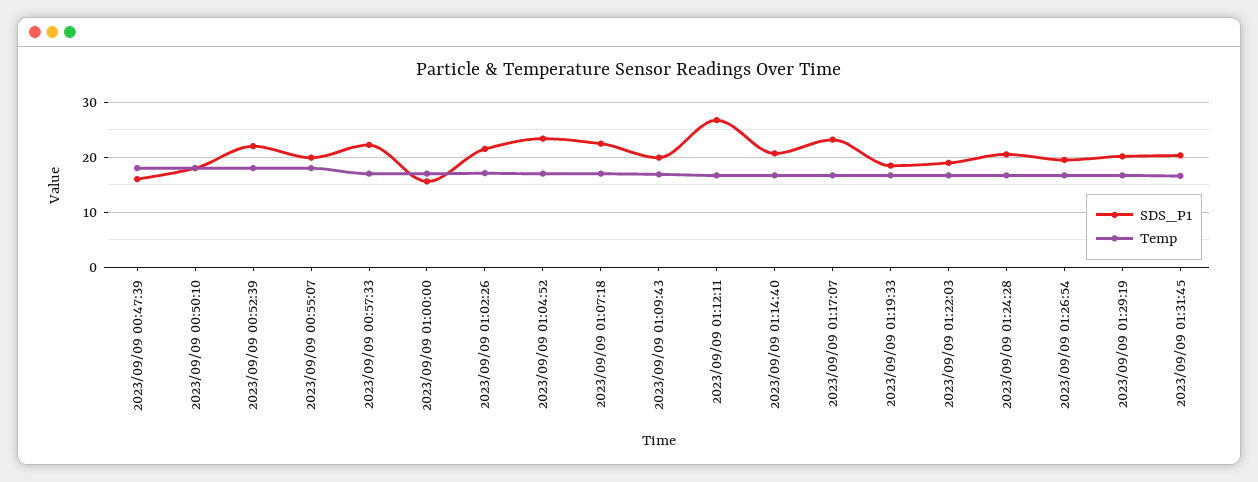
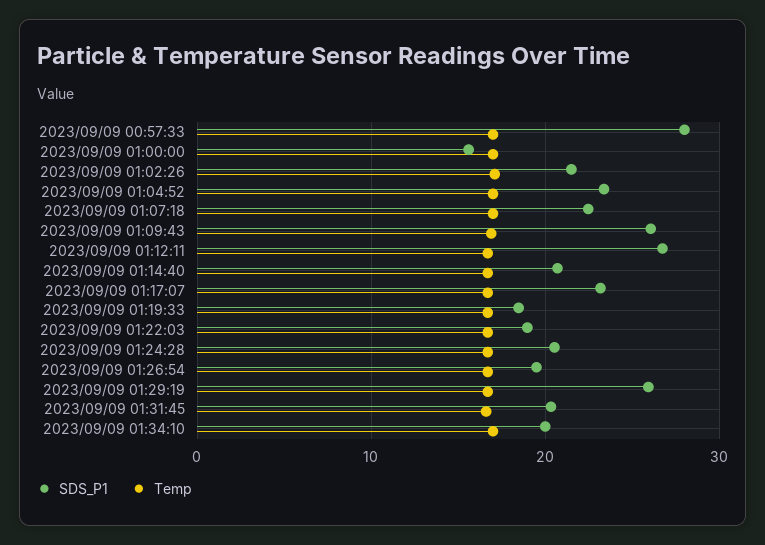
SDS_P1, 2023/09/09 00:47:39: 16 -> none
Temp, 2023/09/09 00:47:39: 18 -> none
SDS_P1, 2023/09/09 00:50:10: 18 -> none
Temp, 2023/09/09 00:50:10: 18 -> none
SDS_P1, 2023/09/09 00:52:39: 22 -> none
Temp, 2023/09/09 00:52:39: 18 -> none
SDS_P1, 2023/09/09 00:55:07: 20 -> none
Temp, 2023/09/09 00:55:07: 18 -> none
SDS_P1, 2023/09/09 00:57:33: 22 -> 28
SDS_P1, 2023/09/09 01:09:43: 20 -> 26
SDS_P1, 2023/09/09 01:29:19: 20 -> 26
SDS_P1, 2023/09/09 01:34:10: none -> 20
Temp, 2023/09/09 01:34:10: none -> 17

